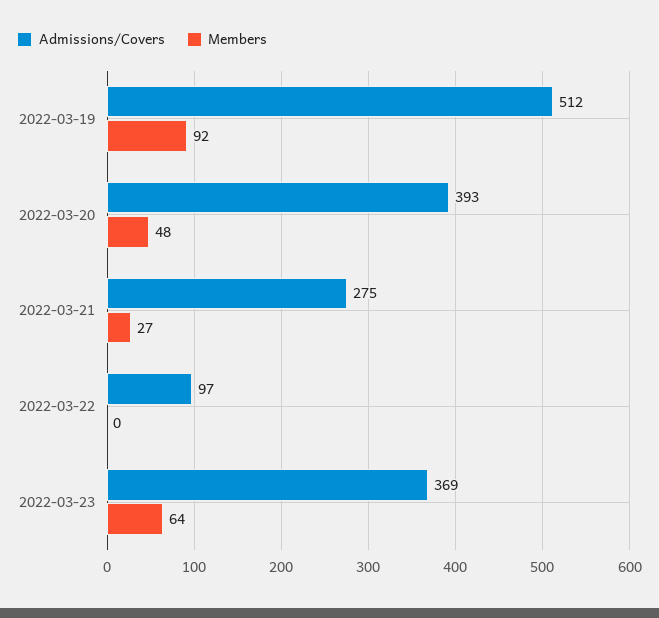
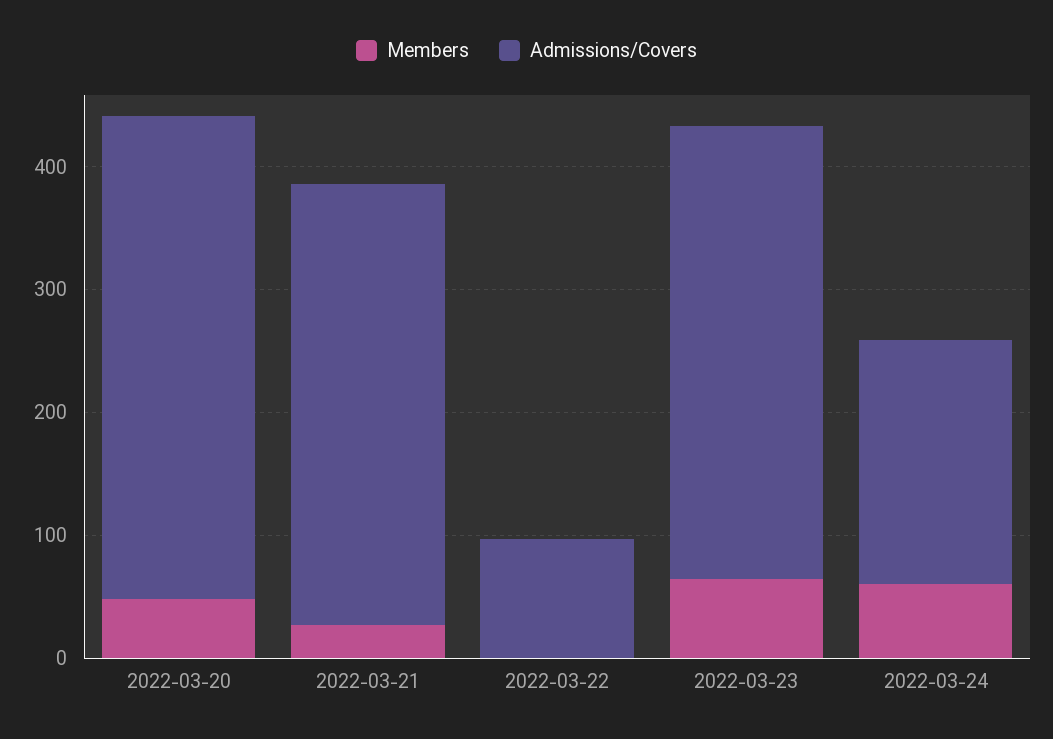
Admissions/Covers, 2022-03-19: 512 -> none
Members, 2022-03-19: 92 -> none
Admissions/Covers, 2022-03-21: 275 -> 360
Members, 2022-03-24: none -> 60
Admissions/Covers, 2022-03-24: none -> 200

